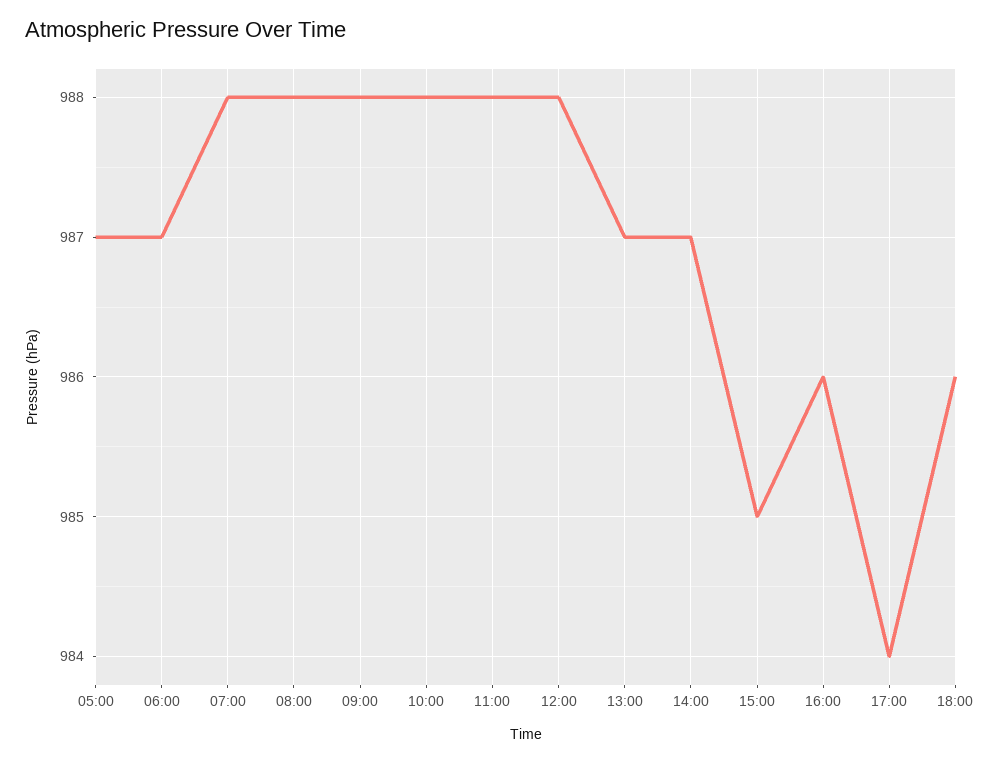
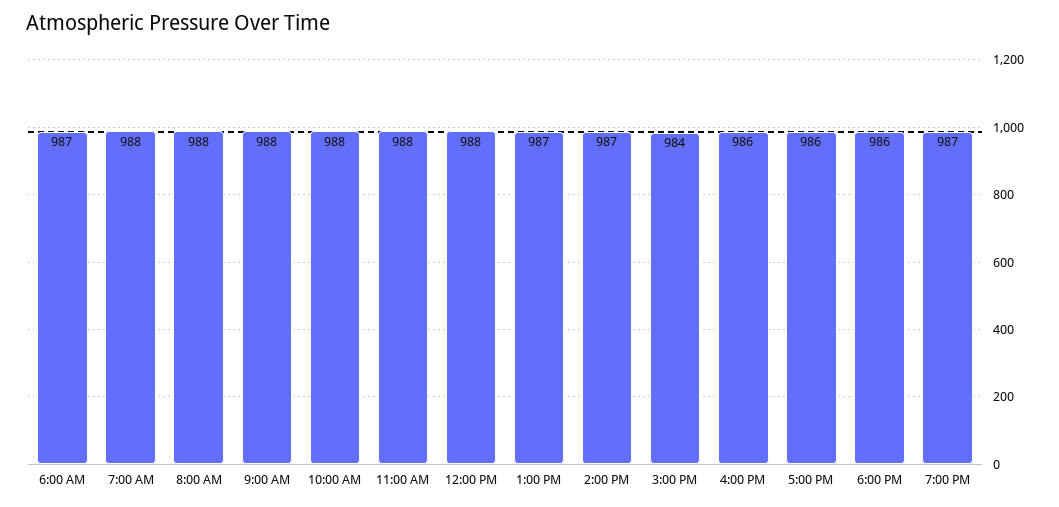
05:00: 987 -> none
15:00: 985 -> 984
17:00: 984 -> 986
7:00 PM: none -> 987

